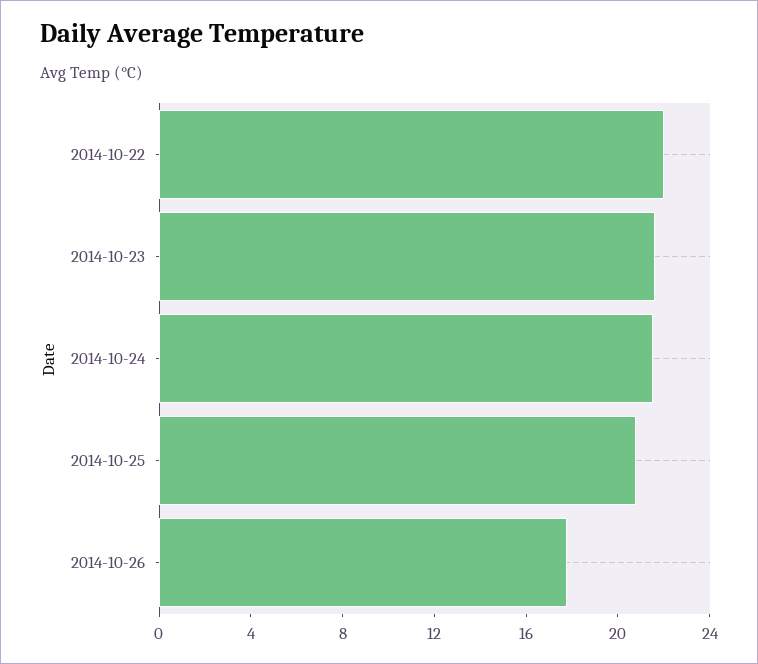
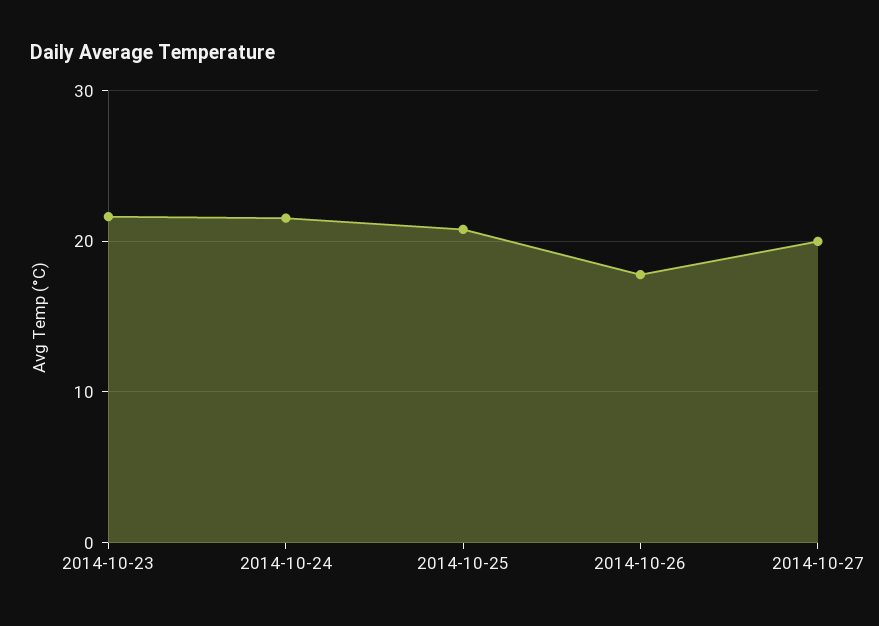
2014-10-22: 22 -> none
2014-10-27: none -> 20

